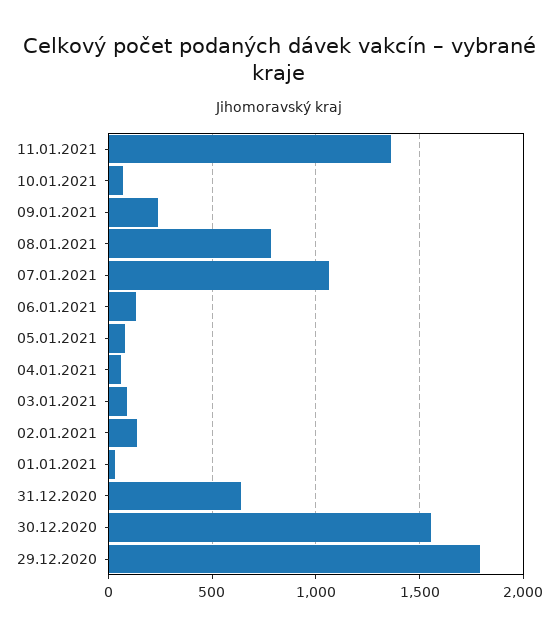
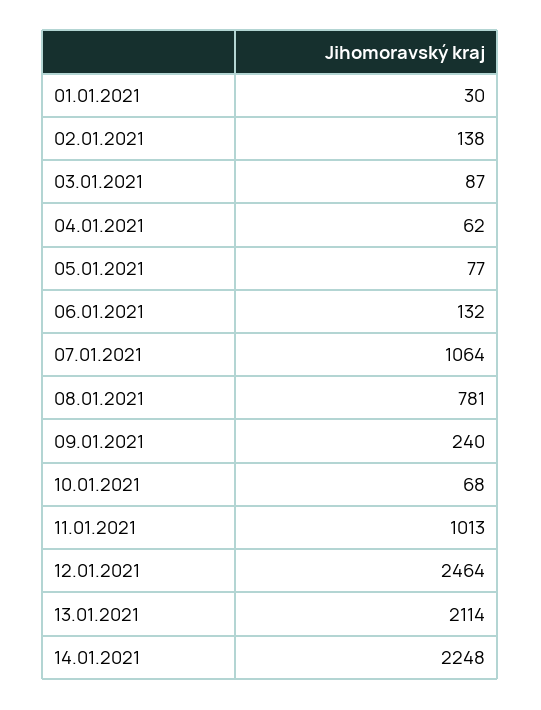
11.01.2021: 1350 -> 1013
31.12.2020: 650 -> none
30.12.2020: 1550 -> none
29.12.2020: 1800 -> none
12.01.2021: none -> 2464
13.01.2021: none -> 2114
14.01.2021: none -> 2248

